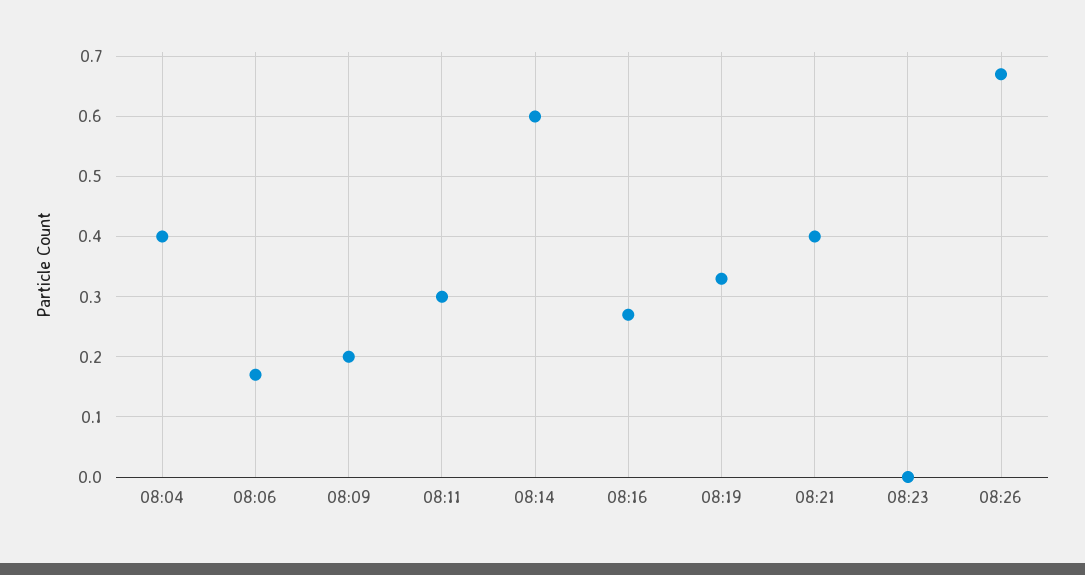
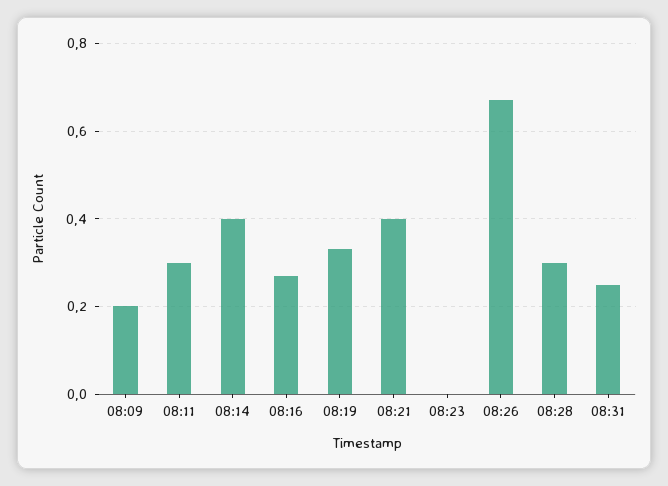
08:04: 0.4 -> none
08:06: 0.17 -> none
08:14: 0.6 -> 0.4
08:28: none -> 0.3
08:31: none -> 0.25

